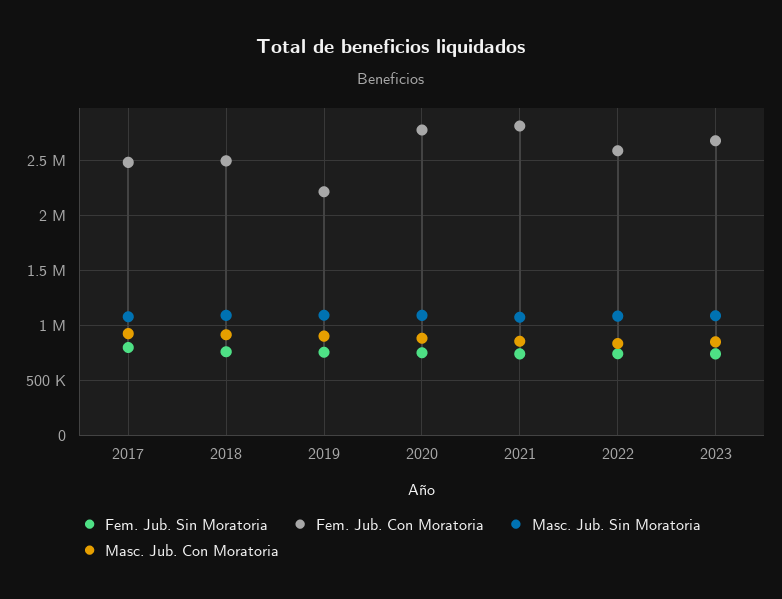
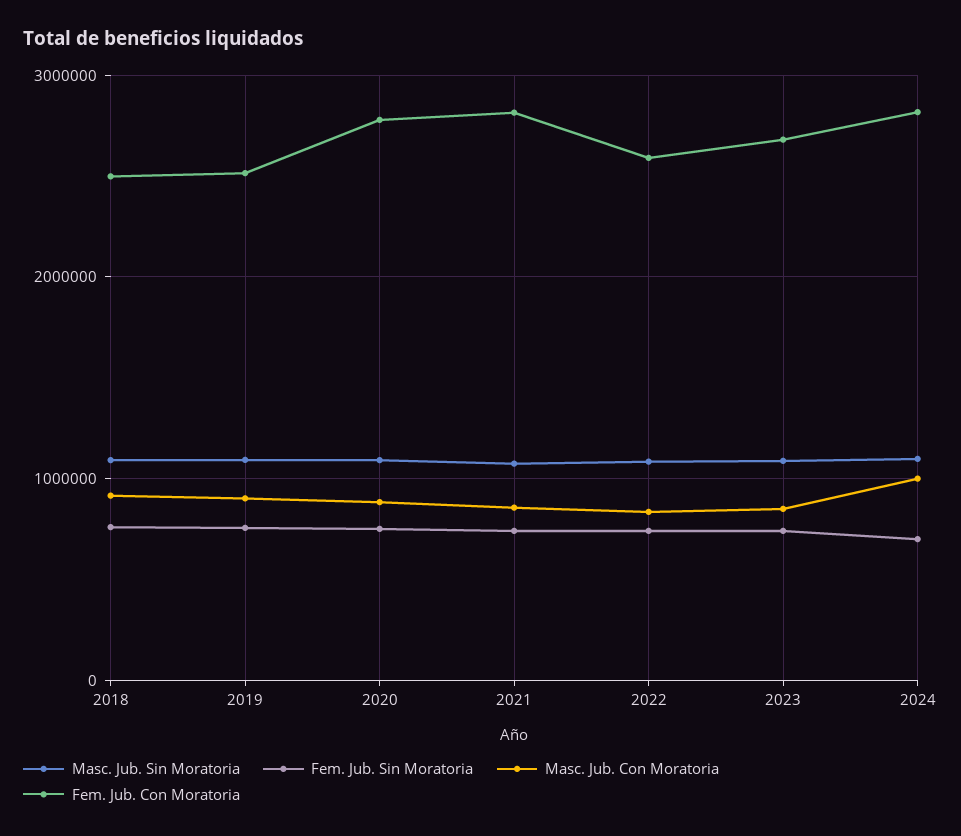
Fem. Jub. Sin Moratoria, 2017: 800000 -> none
Fem. Jub. Con Moratoria, 2017: 2500000 -> none
Masc. Jub. Sin Moratoria, 2017: 1100000 -> none
Masc. Jub. Con Moratoria, 2017: 900000 -> none
Fem. Jub. Con Moratoria, 2019: 2200000 -> 2500000
Masc. Jub. Sin Moratoria, 2024: none -> 1100000
Fem. Jub. Sin Moratoria, 2024: none -> 700000
Masc. Jub. Con Moratoria, 2024: none -> 1000000
Fem. Jub. Con Moratoria, 2024: none -> 2800000

